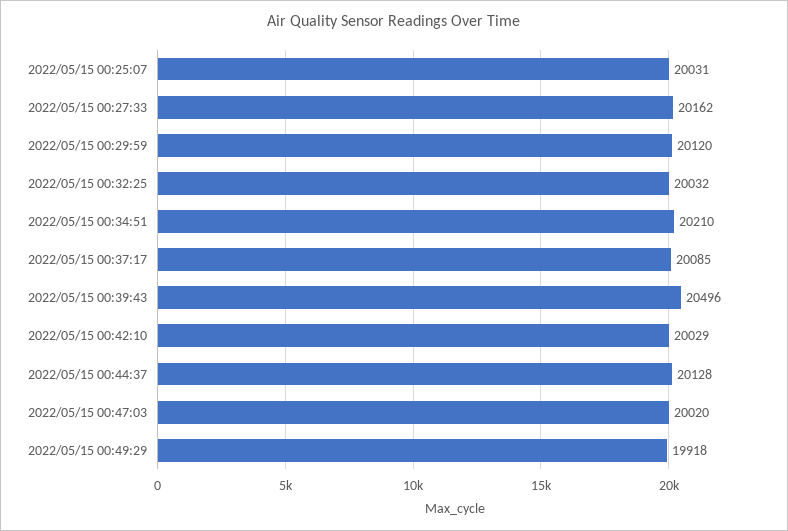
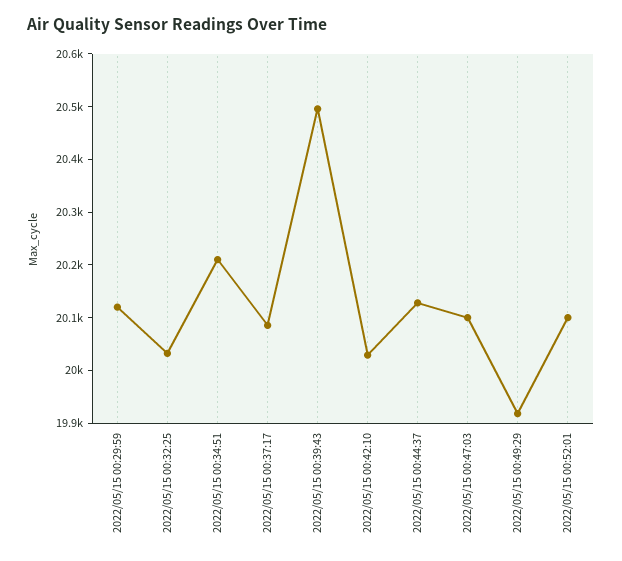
2022/05/15 00:25:07: 20031 -> none
2022/05/15 00:27:33: 20162 -> none
2022/05/15 00:47:03: 20020 -> 20100
2022/05/15 00:52:01: none -> 20100

